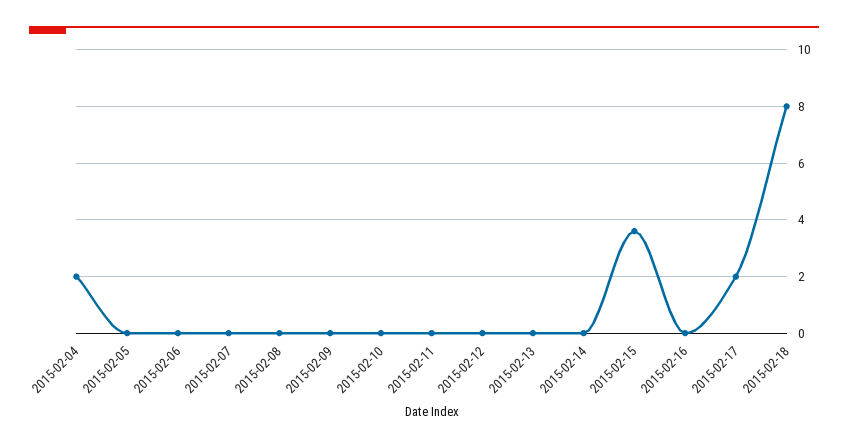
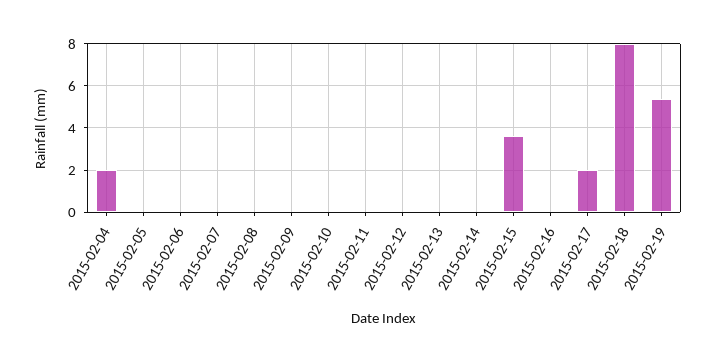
2015-02-19: none -> 5.5

